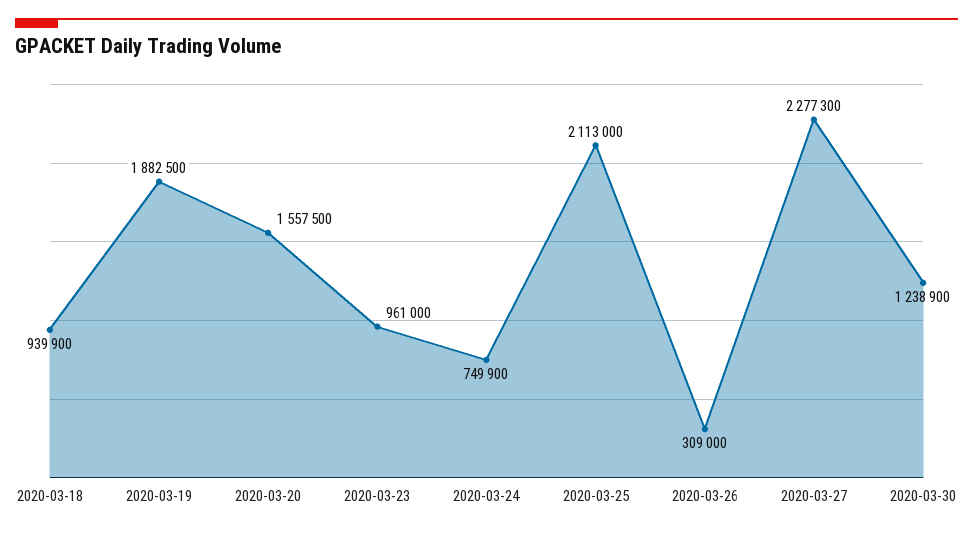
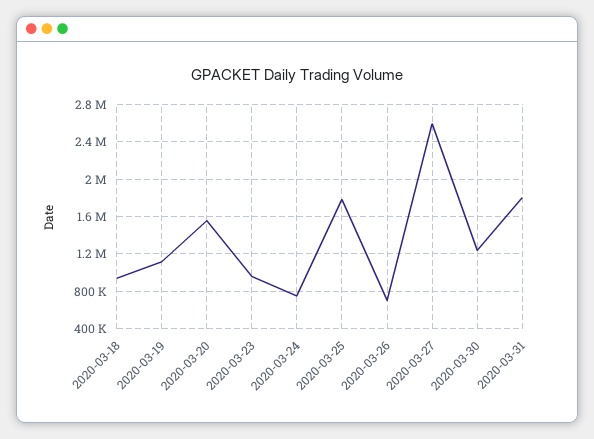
2020-03-19: 1882500 -> 1100000
2020-03-25: 2113000 -> 1800000
2020-03-26: 309000 -> 700000
2020-03-27: 2277300 -> 2600000
2020-03-31: none -> 1800000

